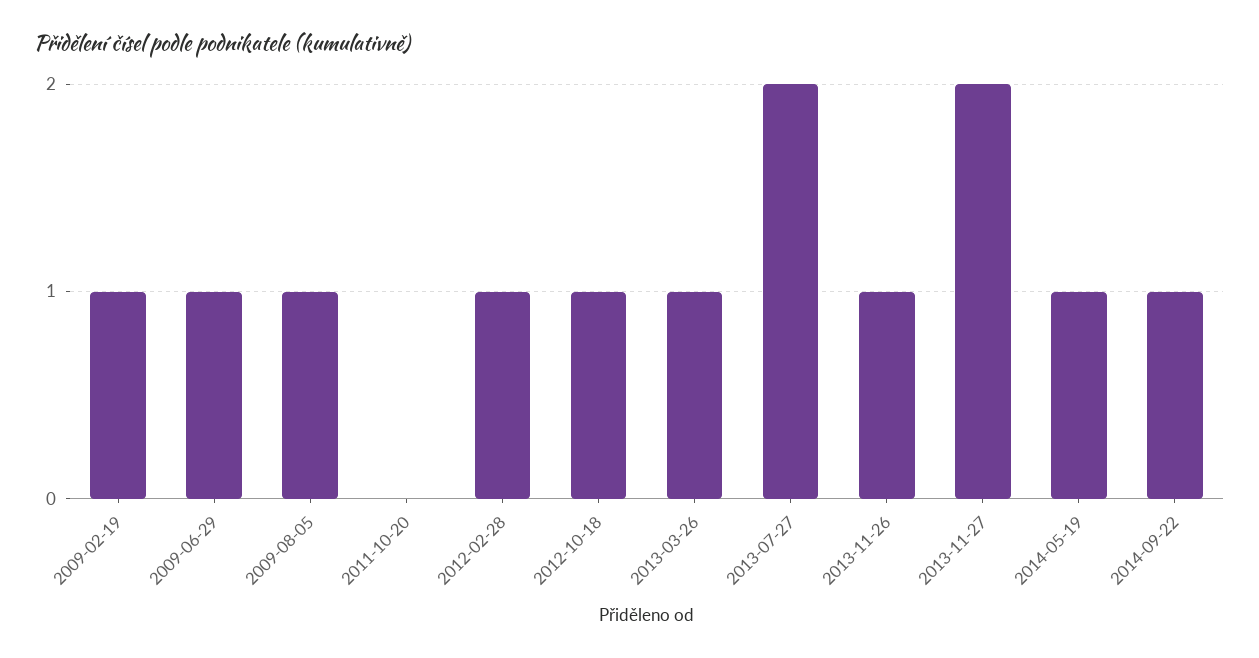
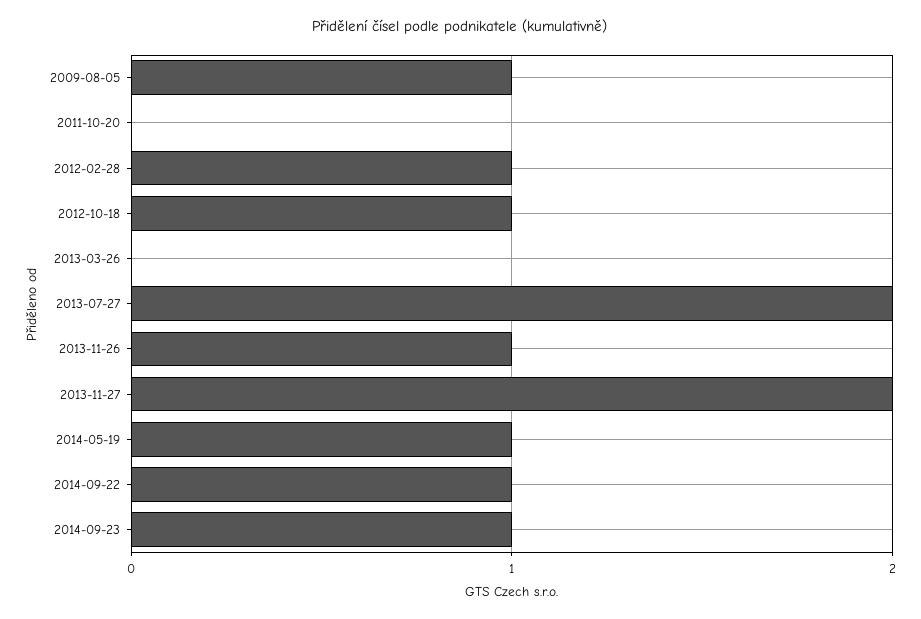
2009-02-19: 1 -> none
2009-06-29: 1 -> none
2013-03-26: 1 -> 0
2014-09-23: none -> 1

